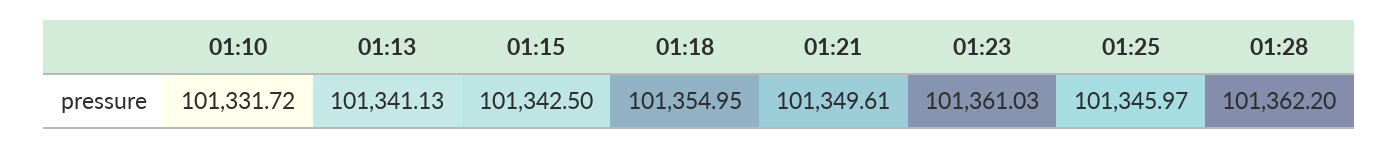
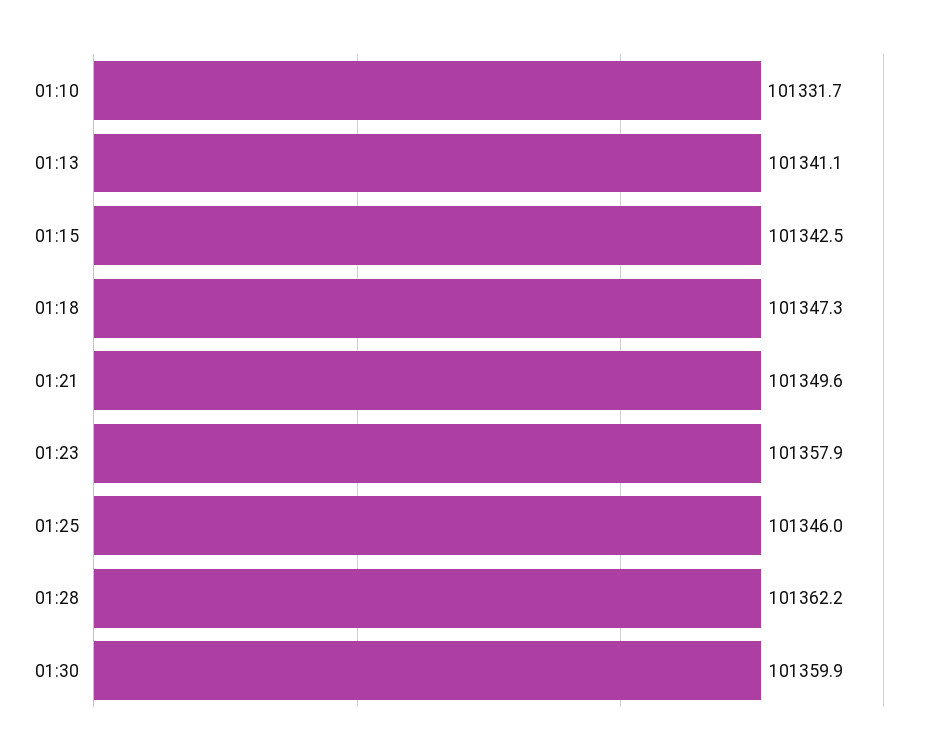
01:18: 101354.95 -> 101347.3
01:23: 101361.03 -> 101357.9
01:30: none -> 101359.9

